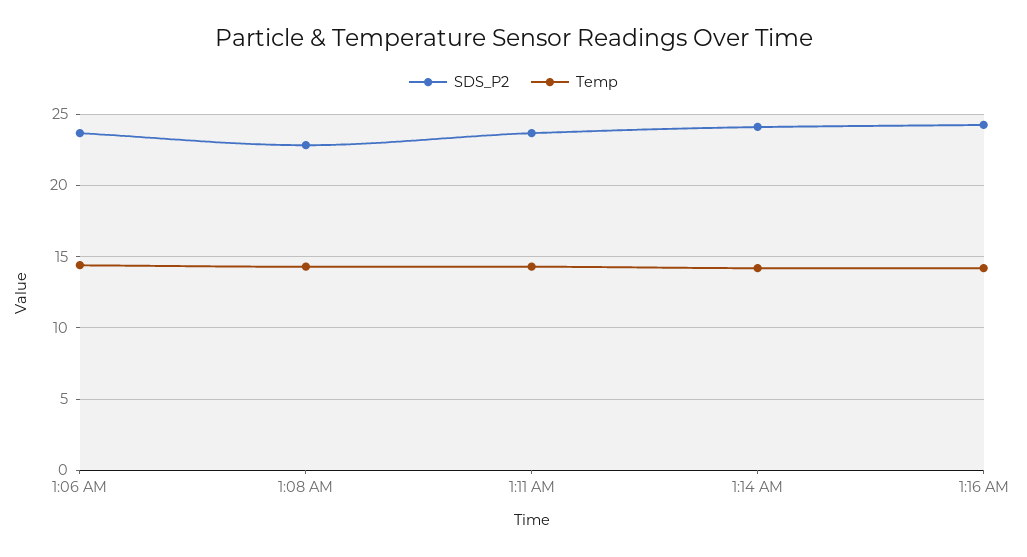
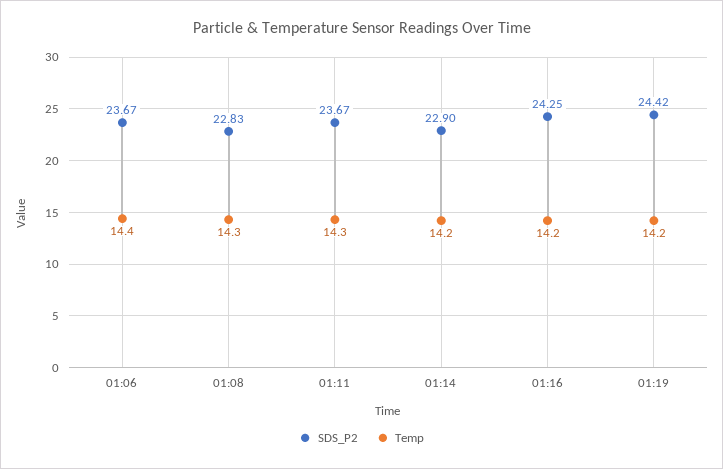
SDS_P2, 1:14 AM: 24 -> 22.9
SDS_P2, 01:19: none -> 24.42
Temp, 01:19: none -> 14.2

